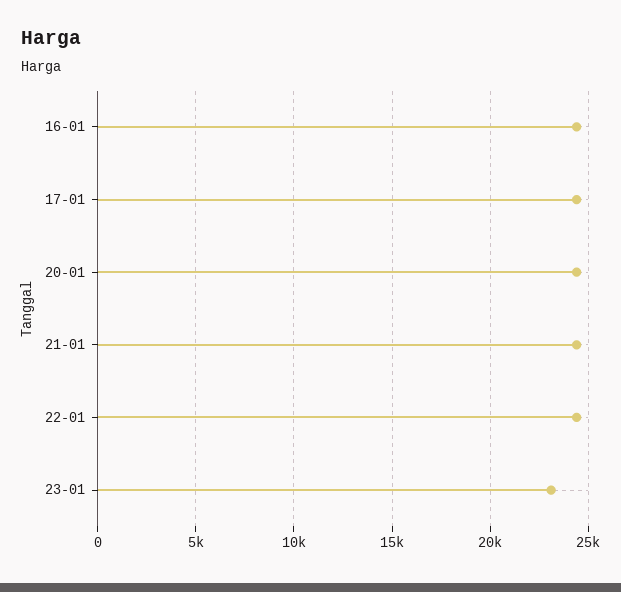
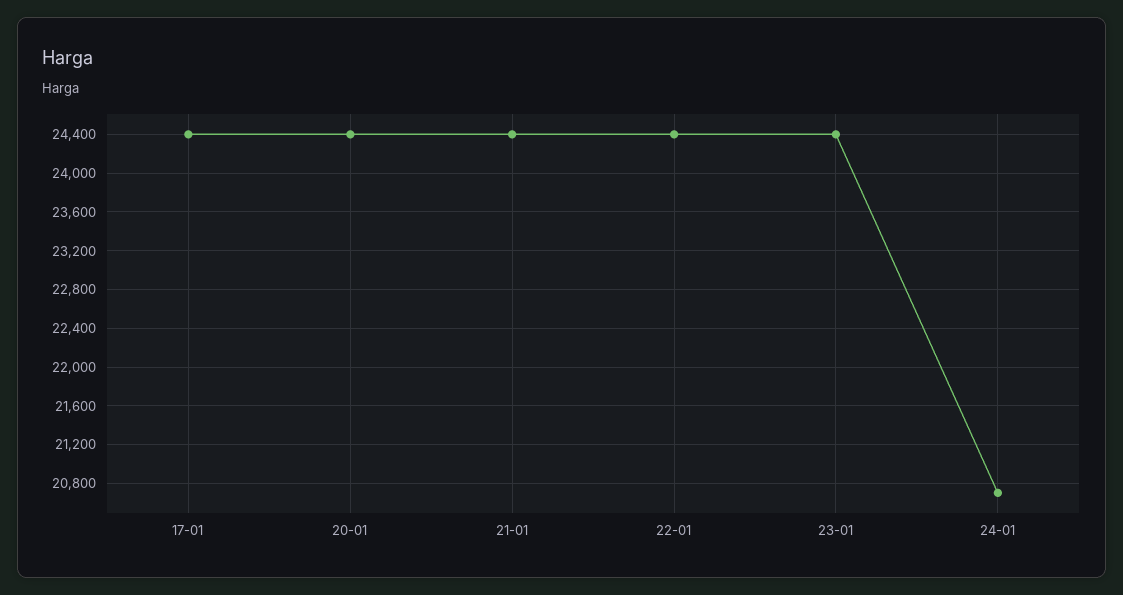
16-01: 24500 -> none
23-01: 23000 -> 24400
24-01: none -> 20700

